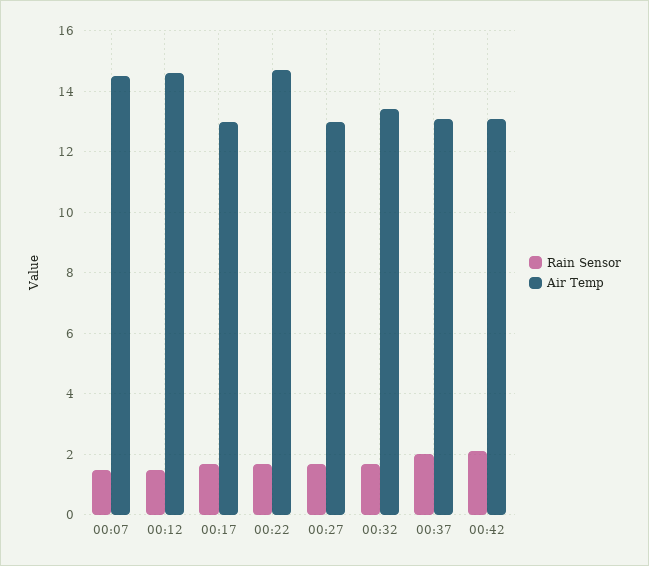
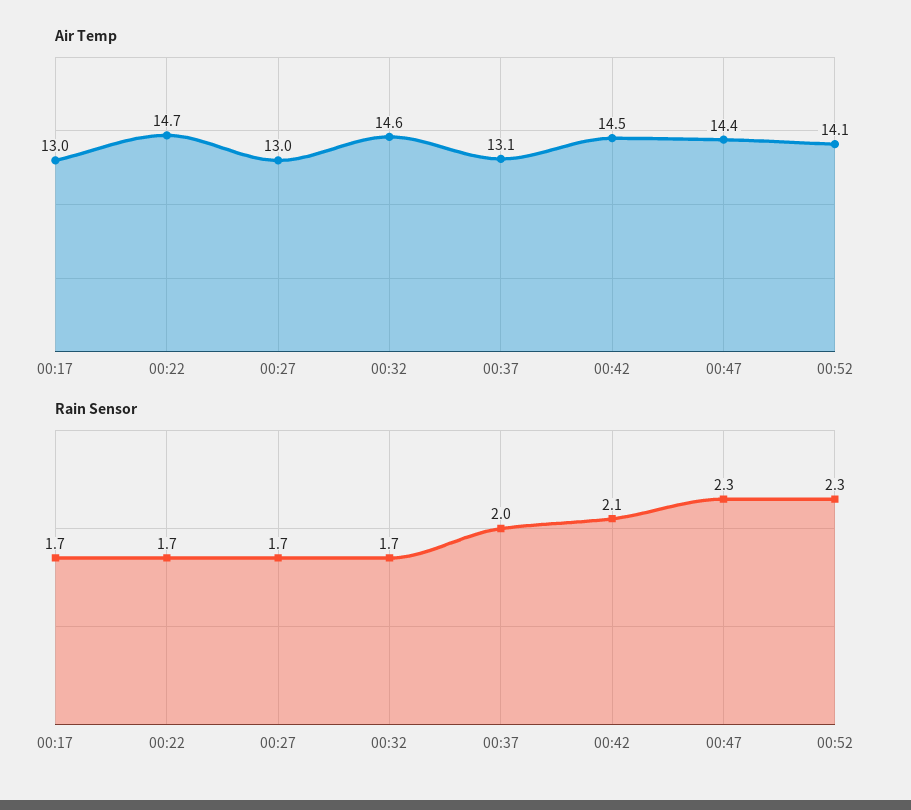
Rain Sensor, 00:07: 1.5 -> none
Air Temp, 00:07: 14.5 -> none
Rain Sensor, 00:12: 1.5 -> none
Air Temp, 00:12: 14.5 -> none
Air Temp, 00:32: 13.5 -> 14.6
Air Temp, 00:42: 13 -> 14.5
Air Temp, 00:47: none -> 14.4
Air Temp, 00:52: none -> 14.1
Rain Sensor, 00:47: none -> 2.3
Rain Sensor, 00:52: none -> 2.3

